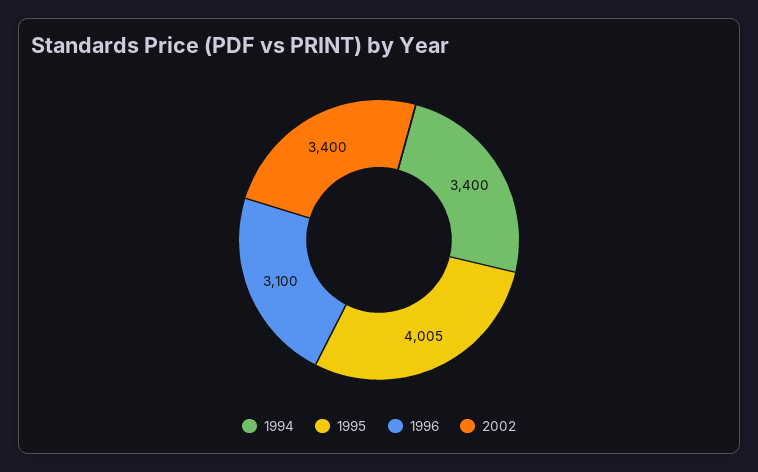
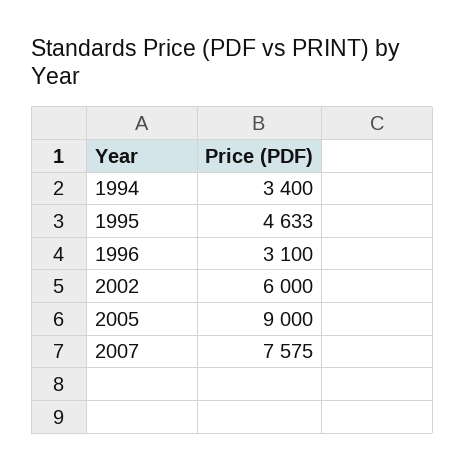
1995: 4005 -> 4633
2002: 3400 -> 6000
2005: none -> 9000
2007: none -> 7575

